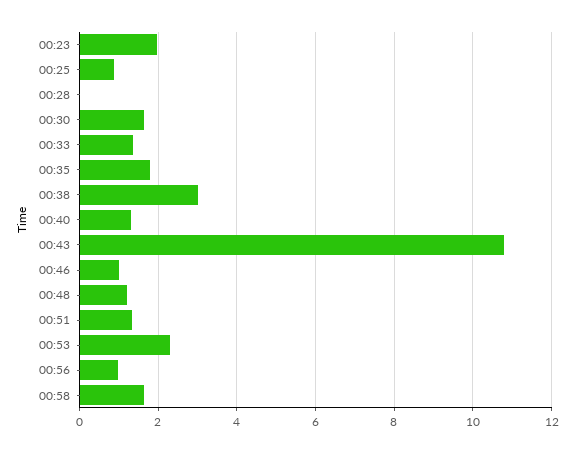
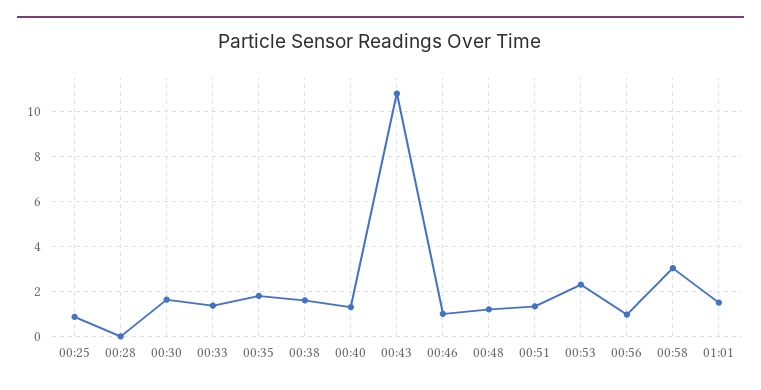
00:23: 2 -> none
00:38: 3 -> 1.5
00:58: 1.6 -> 3
01:01: none -> 1.5

